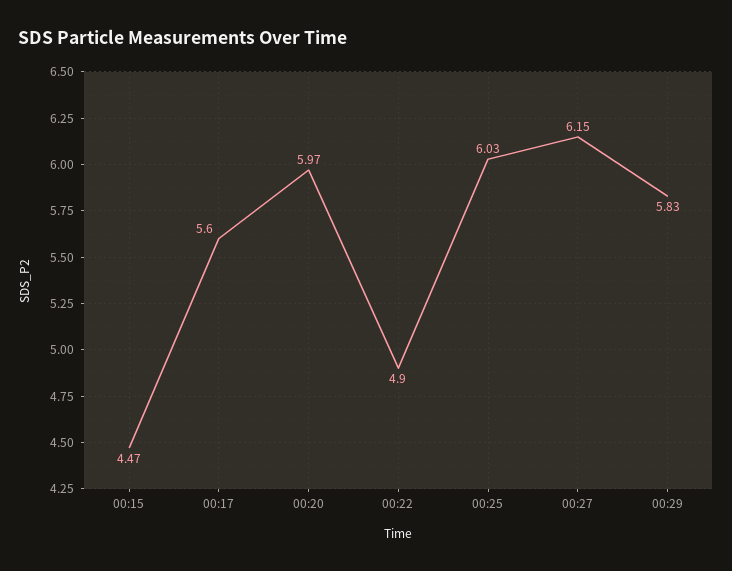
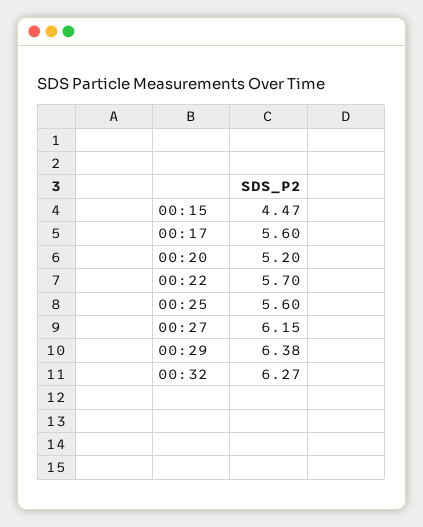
00:20: 5.97 -> 5.2
00:22: 4.9 -> 5.7
00:25: 6.03 -> 5.6
00:29: 5.83 -> 6.38
00:32: none -> 6.27

